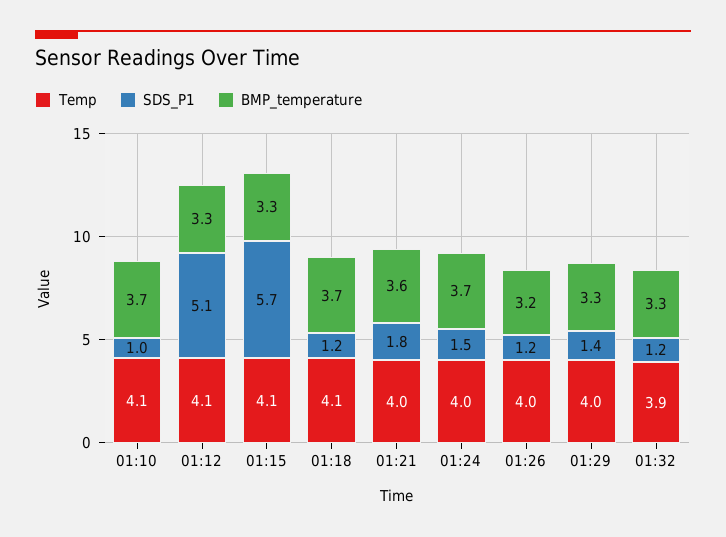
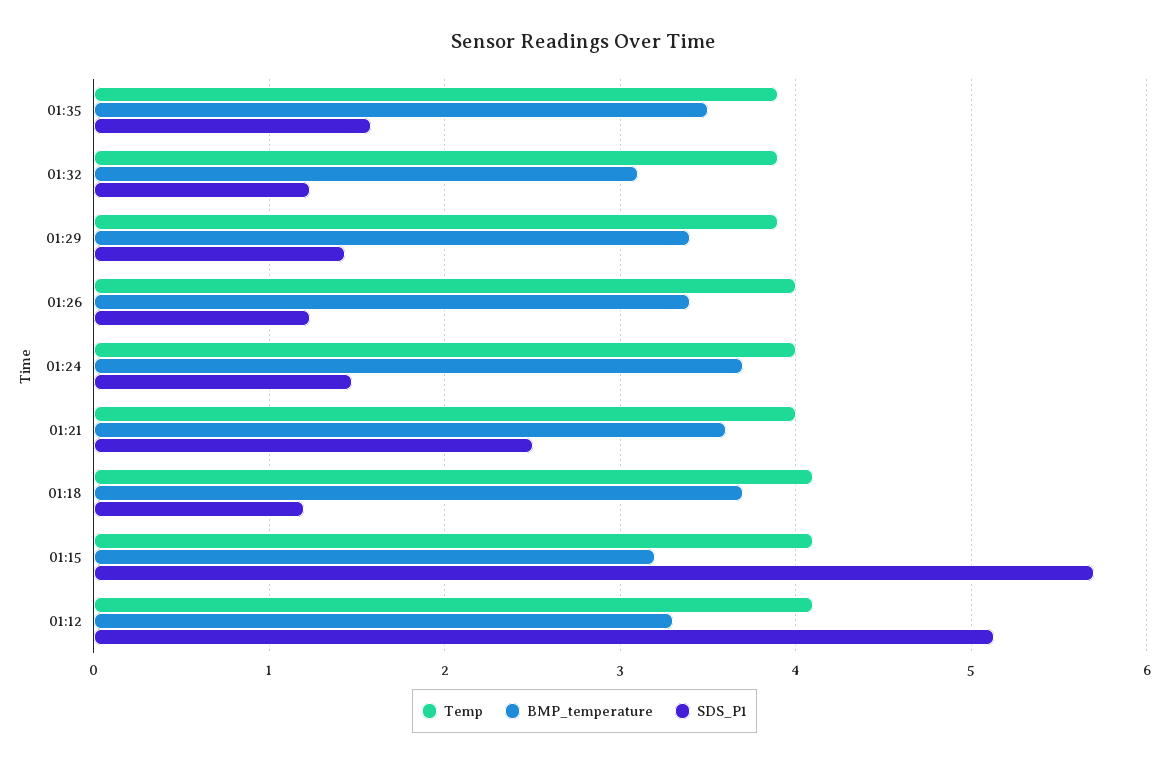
Temp, 01:10: 4.1 -> none
SDS_P1, 01:10: 1 -> none
BMP_temperature, 01:10: 3.7 -> none
BMP_temperature, 01:15: 3.3 -> 3.2
SDS_P1, 01:21: 1.8 -> 2.5
BMP_temperature, 01:26: 3.2 -> 3.4
Temp, 01:29: 4 -> 3.9
BMP_temperature, 01:29: 3.3 -> 3.4
BMP_temperature, 01:32: 3.3 -> 3.1
Temp, 01:35: none -> 3.9
BMP_temperature, 01:35: none -> 3.5
SDS_P1, 01:35: none -> 1.6

